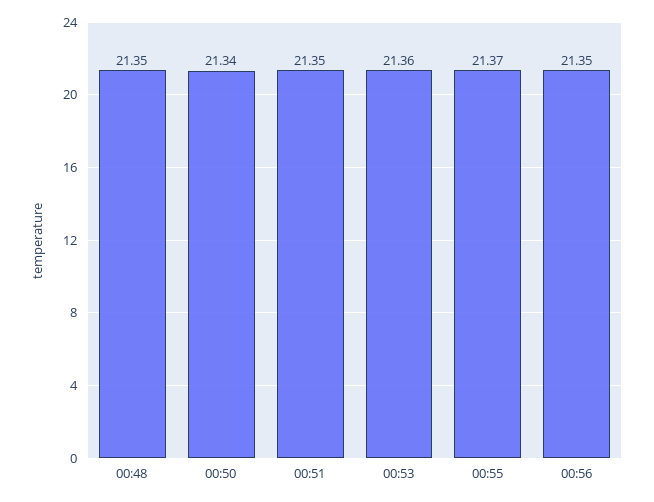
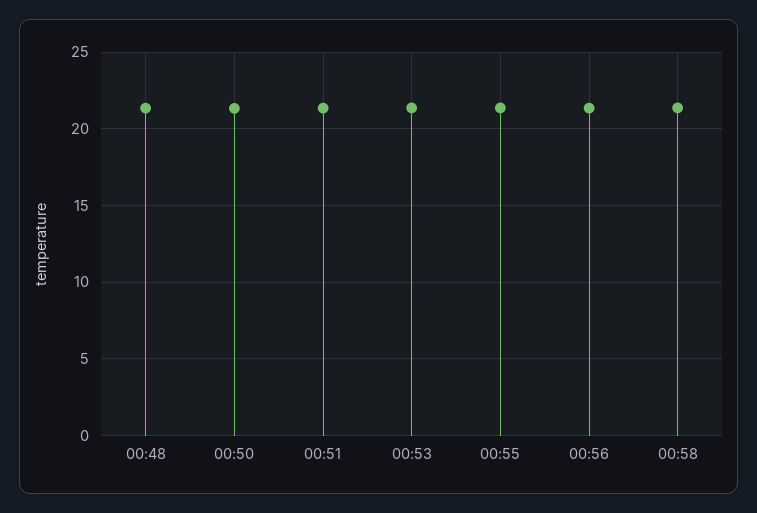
00:58: none -> 21.5

